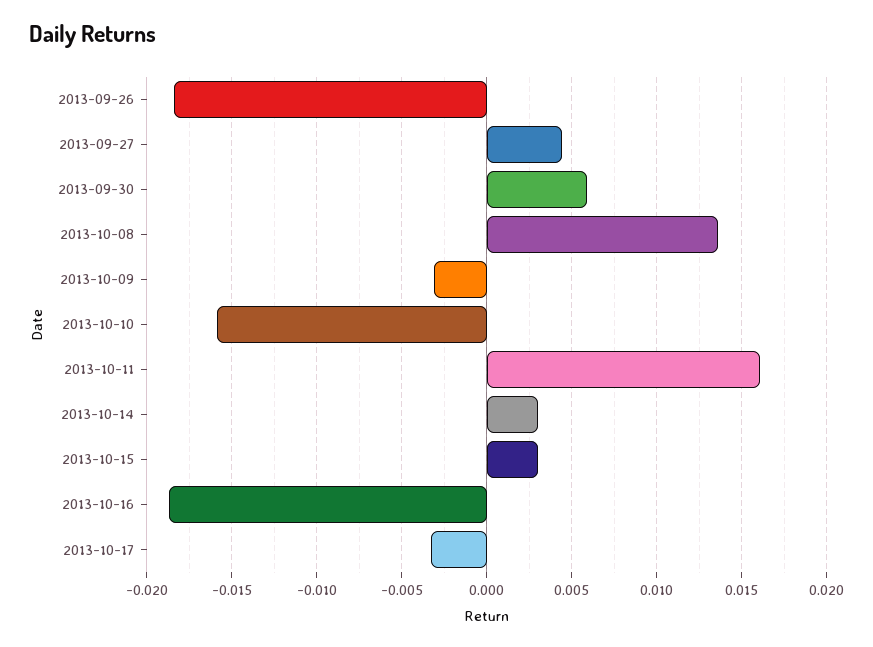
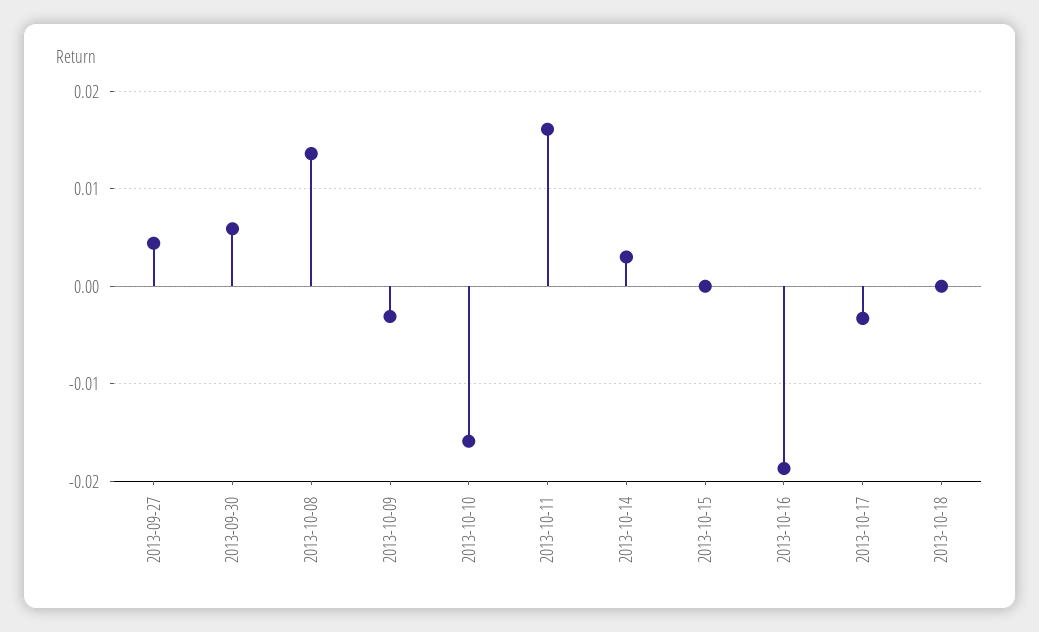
2013-09-26: -0.0185 -> none
2013-10-15: 0.003 -> 0
2013-10-18: none -> 0

